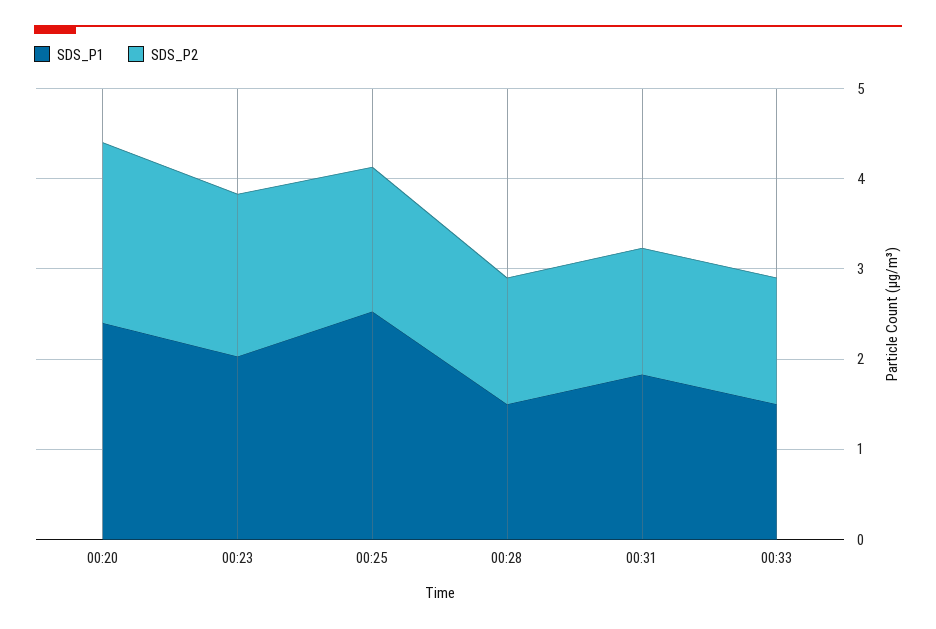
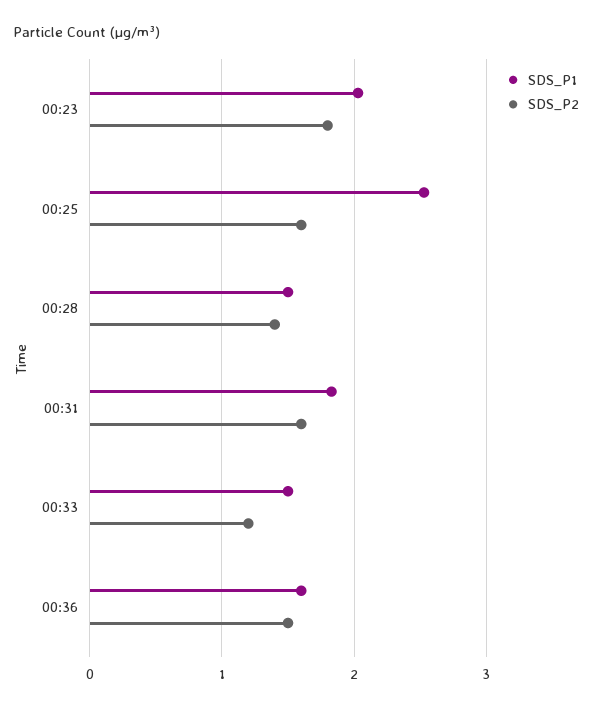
SDS_P1, 00:20: 2.4 -> none
SDS_P2, 00:20: 2 -> none
SDS_P2, 00:31: 1.4 -> 1.6
SDS_P2, 00:33: 1.4 -> 1.2
SDS_P1, 00:36: none -> 1.6
SDS_P2, 00:36: none -> 1.5

